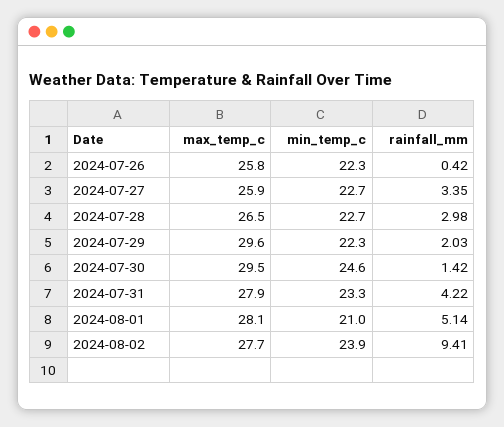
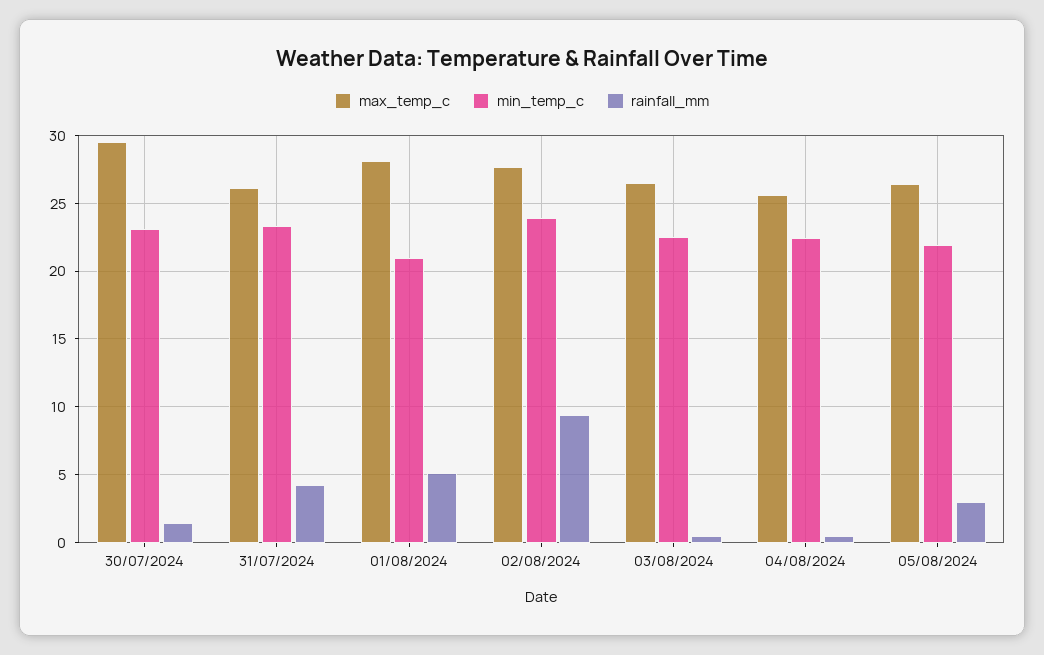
max_temp_c, 2024-07-26: 25.8 -> none
min_temp_c, 2024-07-26: 22.3 -> none
rainfall_mm, 2024-07-26: 0.42 -> none
max_temp_c, 2024-07-27: 25.9 -> none
min_temp_c, 2024-07-27: 22.7 -> none
rainfall_mm, 2024-07-27: 3.35 -> none
max_temp_c, 2024-07-28: 26.5 -> none
min_temp_c, 2024-07-28: 22.7 -> none
rainfall_mm, 2024-07-28: 2.98 -> none
max_temp_c, 2024-07-29: 29.6 -> none
min_temp_c, 2024-07-29: 22.3 -> none
rainfall_mm, 2024-07-29: 2.03 -> none
min_temp_c, 2024-07-30: 24.6 -> 23
max_temp_c, 2024-07-31: 27.9 -> 26
max_temp_c, 03/08/2024: none -> 26.5
min_temp_c, 03/08/2024: none -> 22.5
rainfall_mm, 03/08/2024: none -> 0.5
max_temp_c, 04/08/2024: none -> 25.5
min_temp_c, 04/08/2024: none -> 22.5
rainfall_mm, 04/08/2024: none -> 0.5
max_temp_c, 05/08/2024: none -> 26.5
min_temp_c, 05/08/2024: none -> 22
rainfall_mm, 05/08/2024: none -> 3

